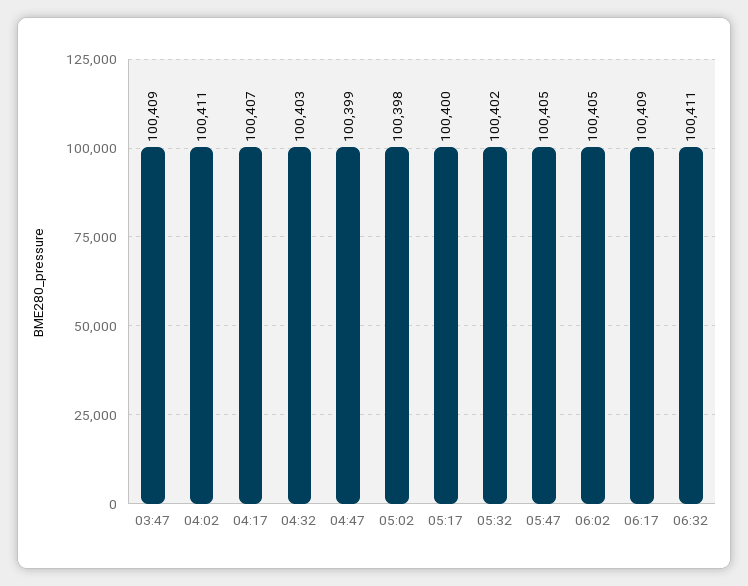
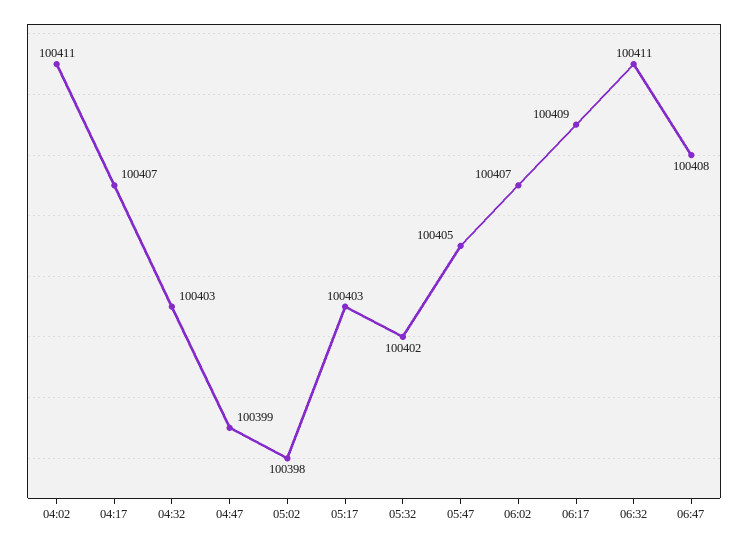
03:47: 100409 -> none
05:17: 100400 -> 100403
06:02: 100405 -> 100407
06:47: none -> 100408

